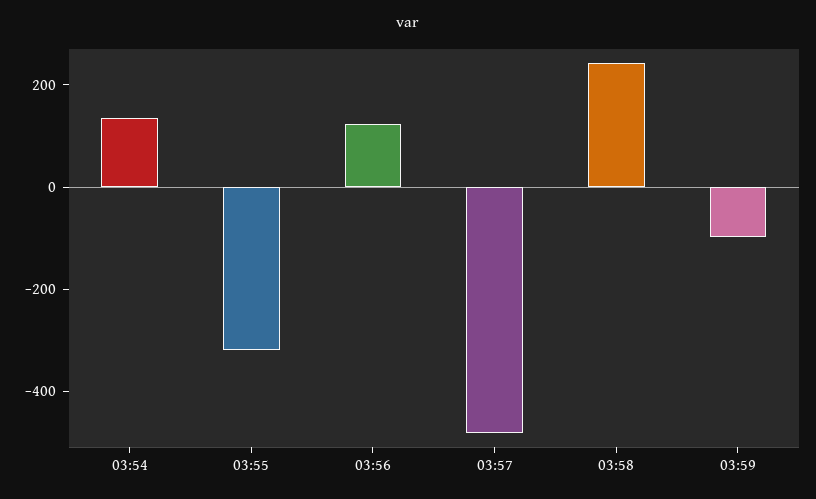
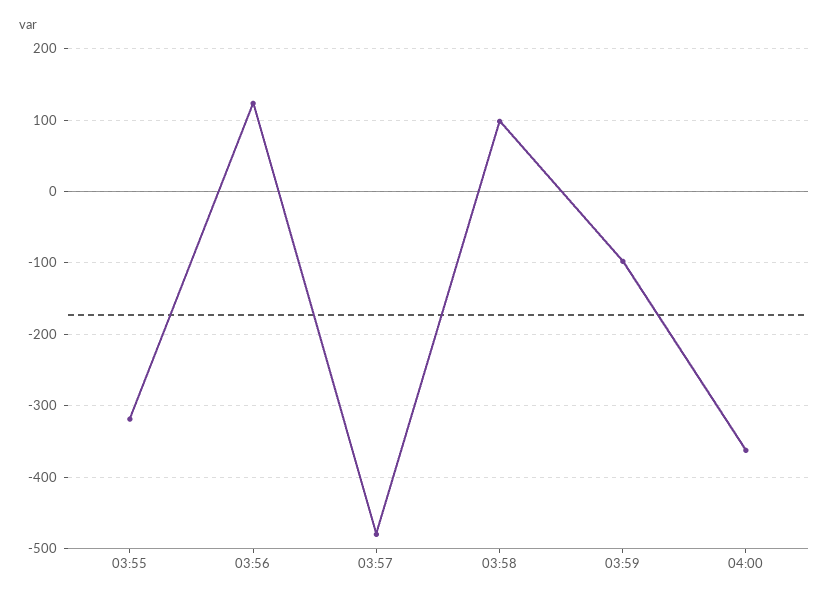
03:54: 150 -> none
03:58: 250 -> 100
04:00: none -> -360

